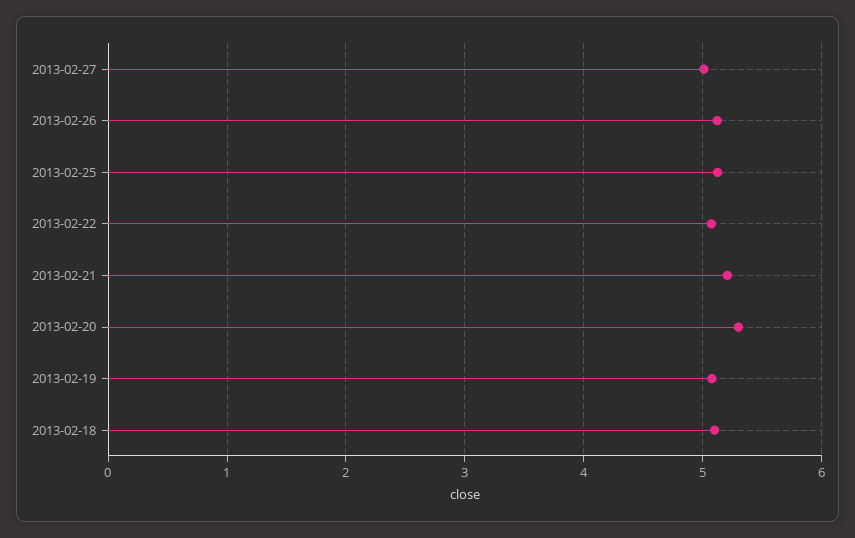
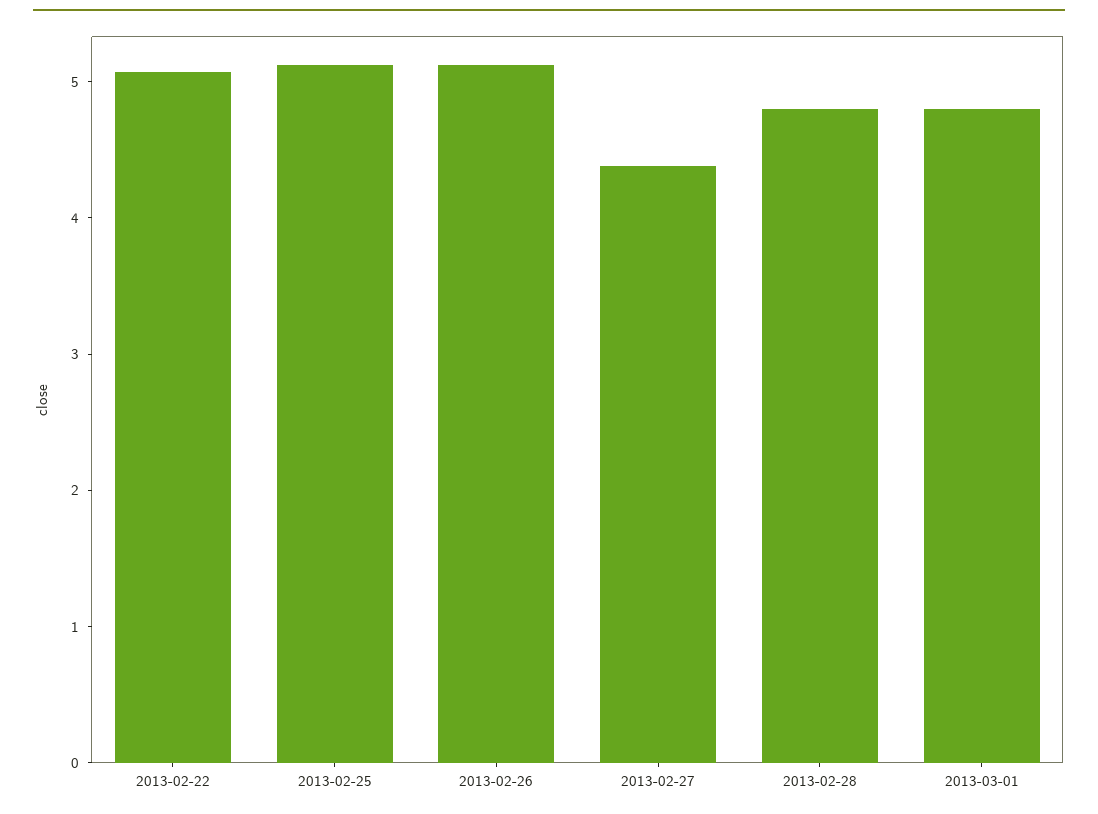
2013-02-27: 5 -> 4.4
2013-02-21: 5.2 -> none
2013-02-20: 5.3 -> none
2013-02-19: 5.1 -> none
2013-02-18: 5.1 -> none
2013-02-28: none -> 4.8
2013-03-01: none -> 4.8

